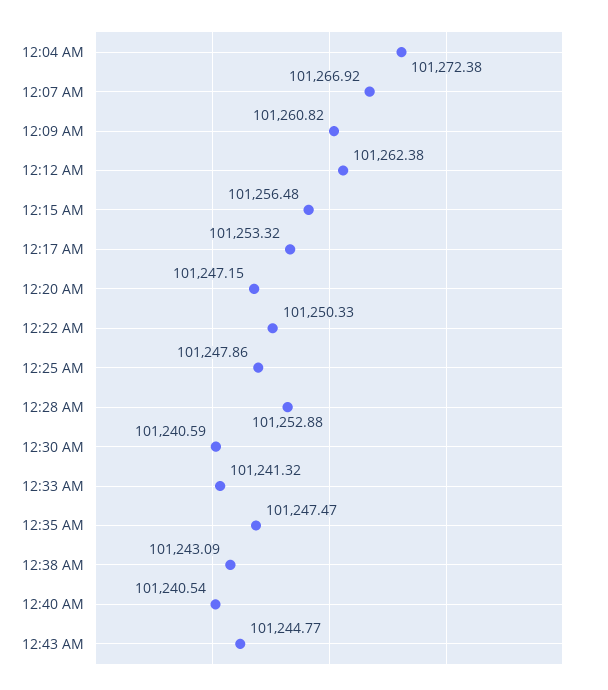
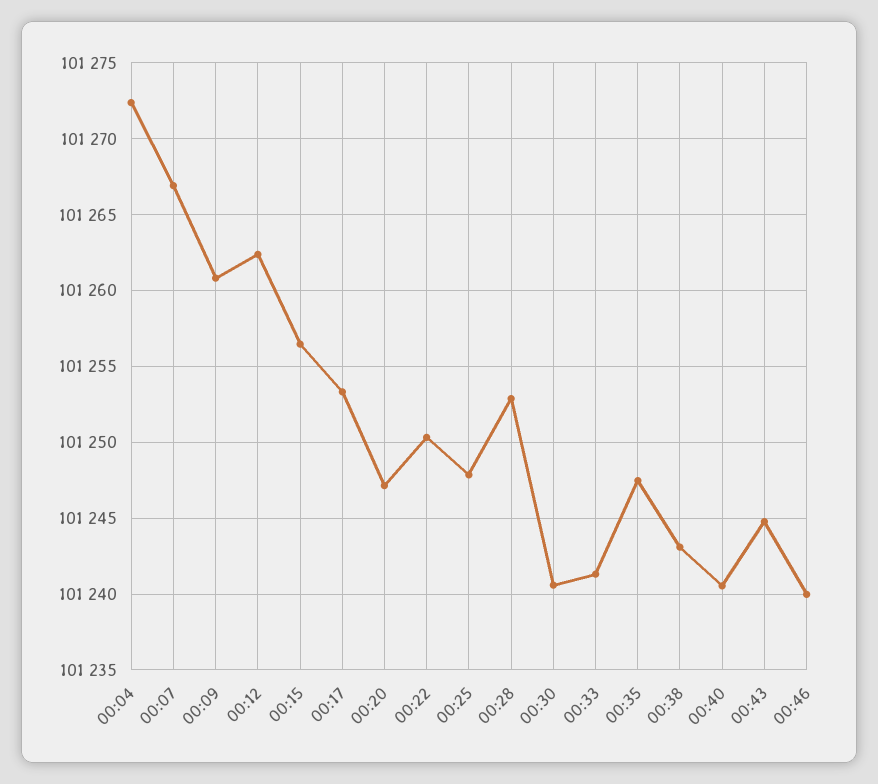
00:46: none -> 101240

